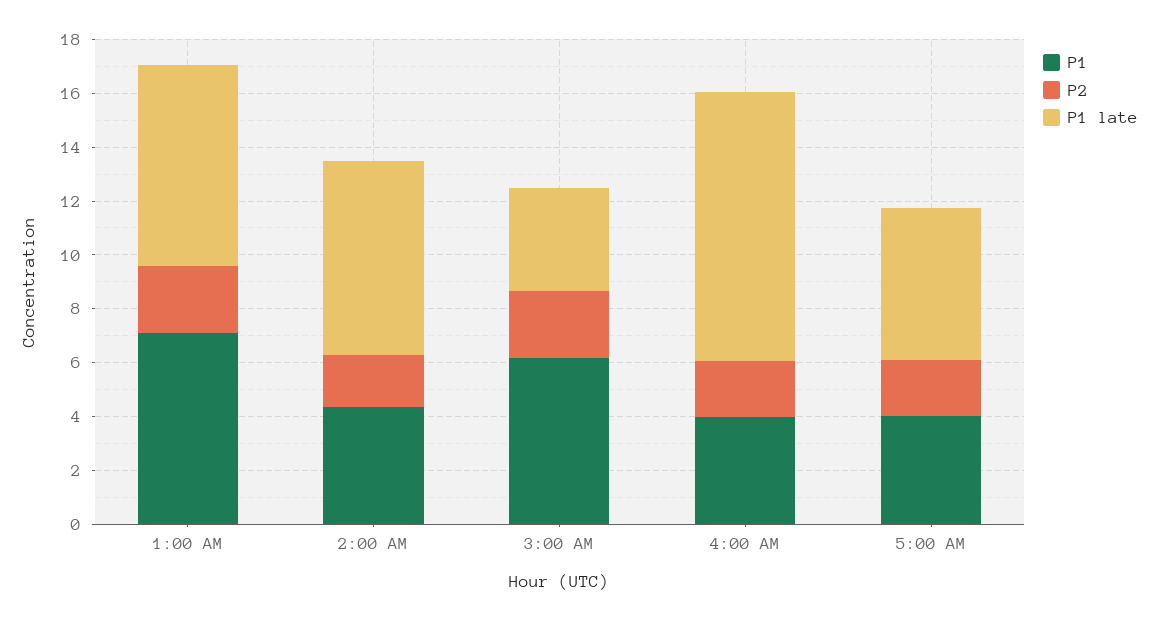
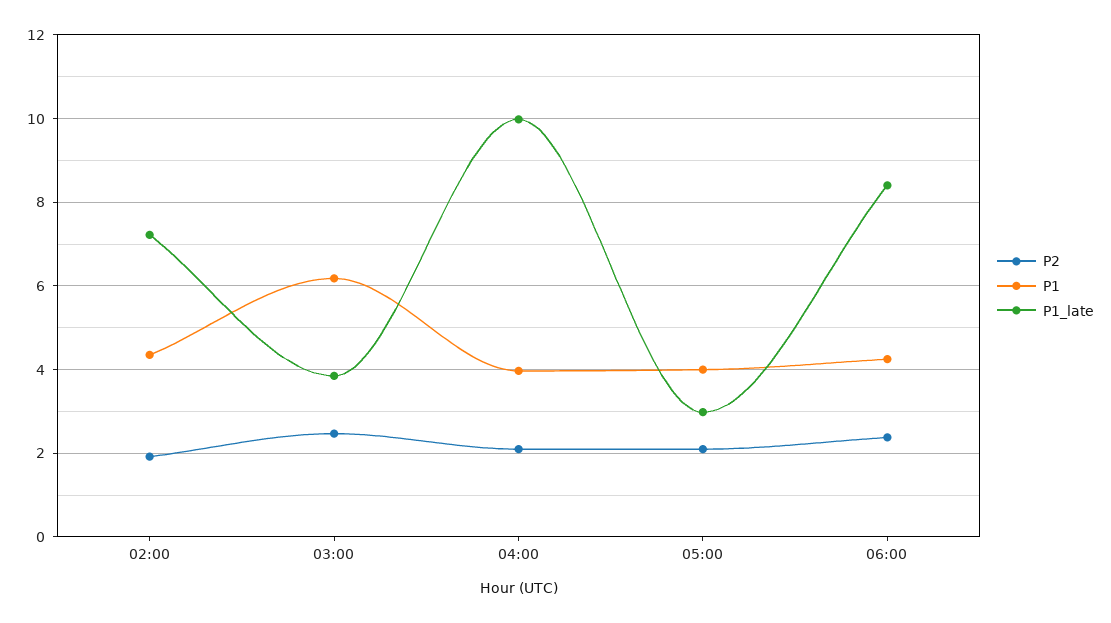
P1, 1:00 AM: 7 -> none
P2, 1:00 AM: 2.5 -> none
P1 late, 1:00 AM: 7.5 -> none
P1 late, 5:00 AM: 5.5 -> 3
P2, 06:00: none -> 2.4
P1, 06:00: none -> 4.2
P1 late, 06:00: none -> 8.4

